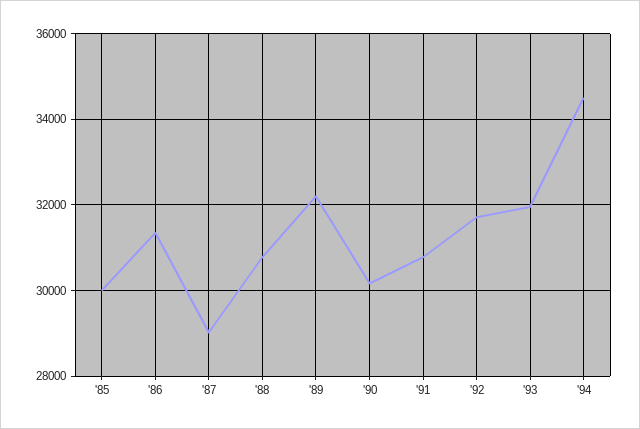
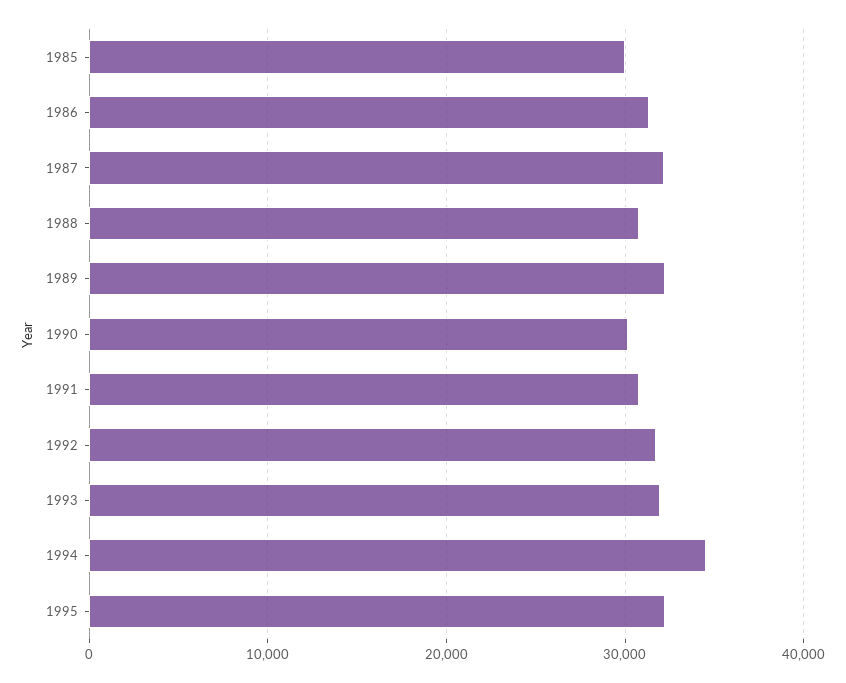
'87: 29000 -> 32000
1995: none -> 32000

